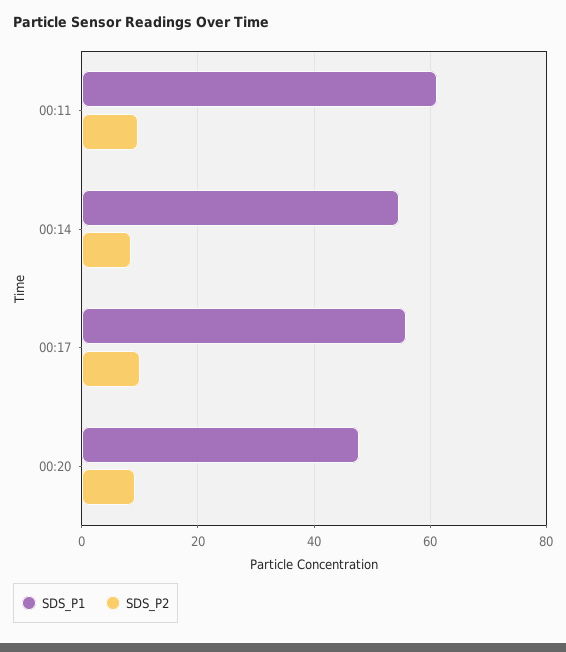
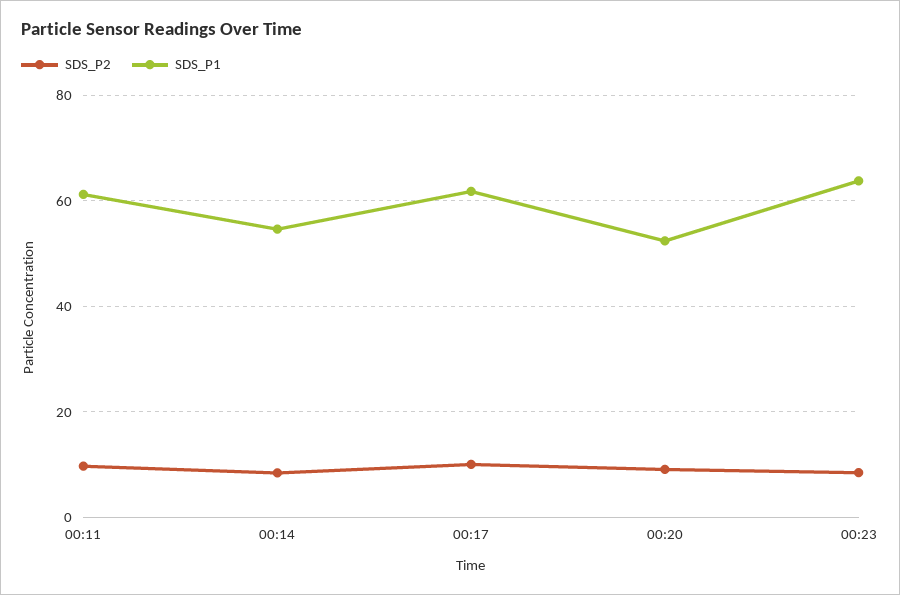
SDS_P1, 00:17: 56 -> 62
SDS_P1, 00:20: 48 -> 52
SDS_P2, 00:23: none -> 8
SDS_P1, 00:23: none -> 64

